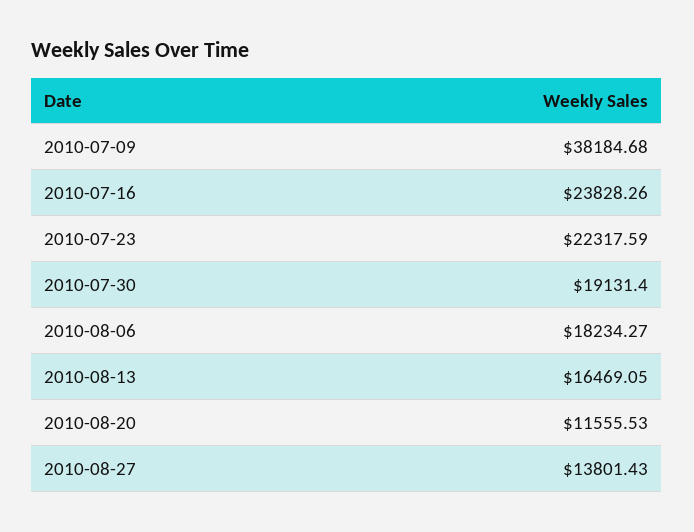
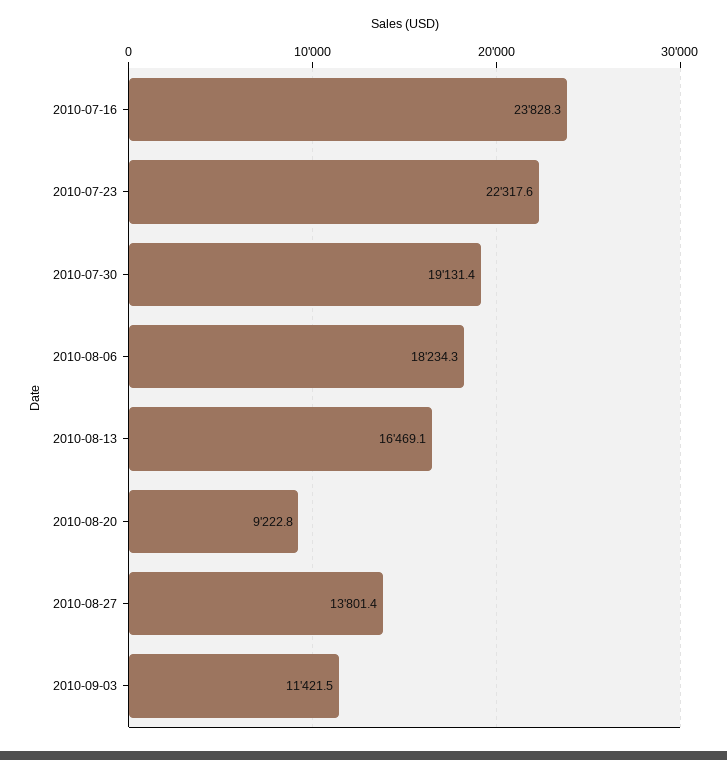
2010-07-09: 38184.68 -> none
2010-08-20: 11555.53 -> 9222.8
2010-09-03: none -> 11421.5

